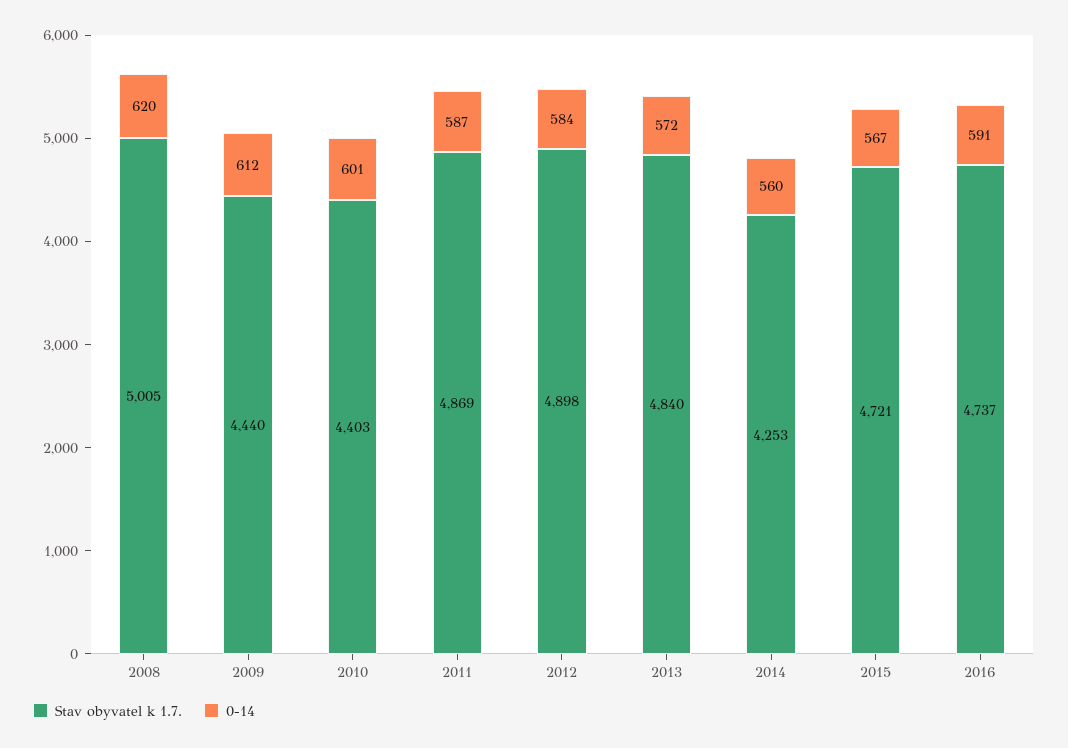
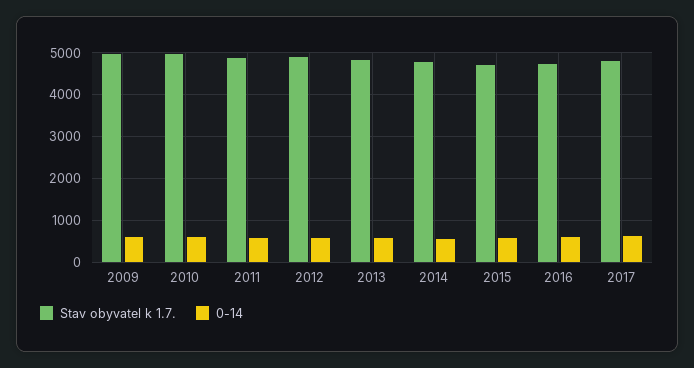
Stav obyvatel k 1.7., 2008: 5005 -> none
0-14, 2008: 620 -> none
Stav obyvatel k 1.7., 2009: 4440 -> 5000
Stav obyvatel k 1.7., 2010: 4403 -> 5000
Stav obyvatel k 1.7., 2014: 4253 -> 4800
Stav obyvatel k 1.7., 2017: none -> 4800
0-14, 2017: none -> 600

